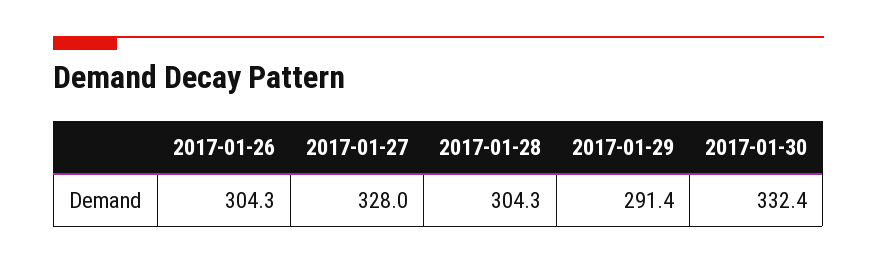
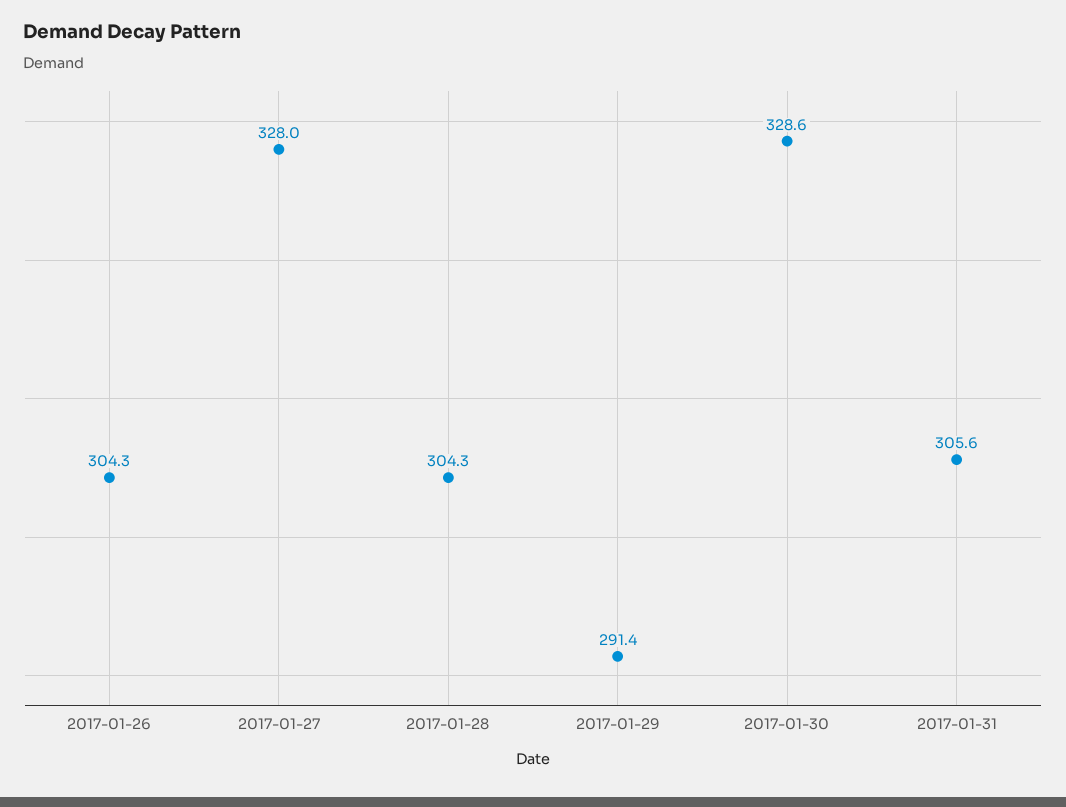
2017-01-30: 332.4 -> 328.6
2017-01-31: none -> 305.6

